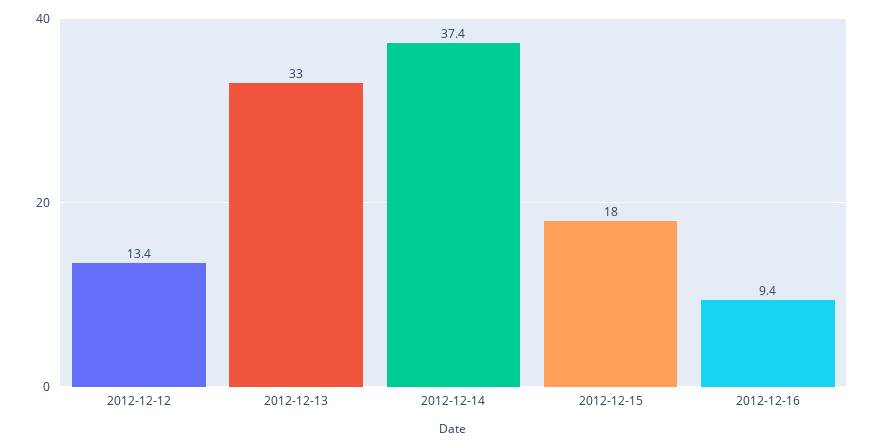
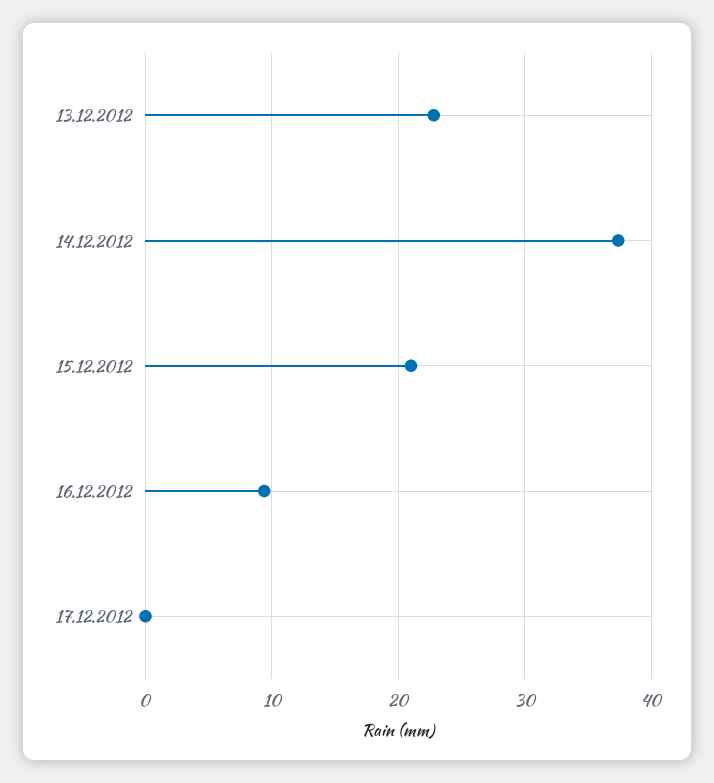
2012-12-12: 13.4 -> none
2012-12-13: 33 -> 23
2012-12-15: 18 -> 21
17.12.2012: none -> 0

